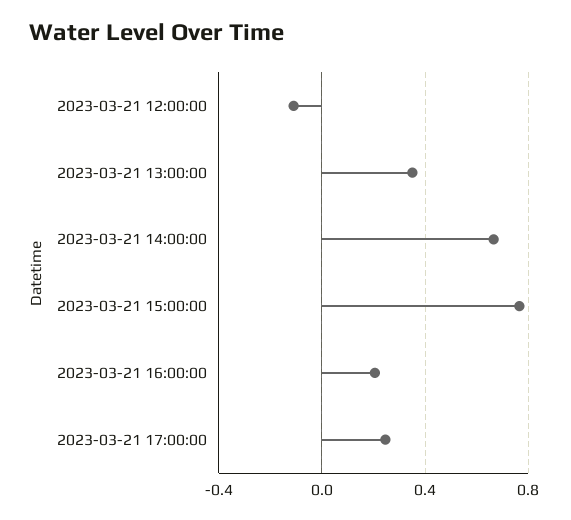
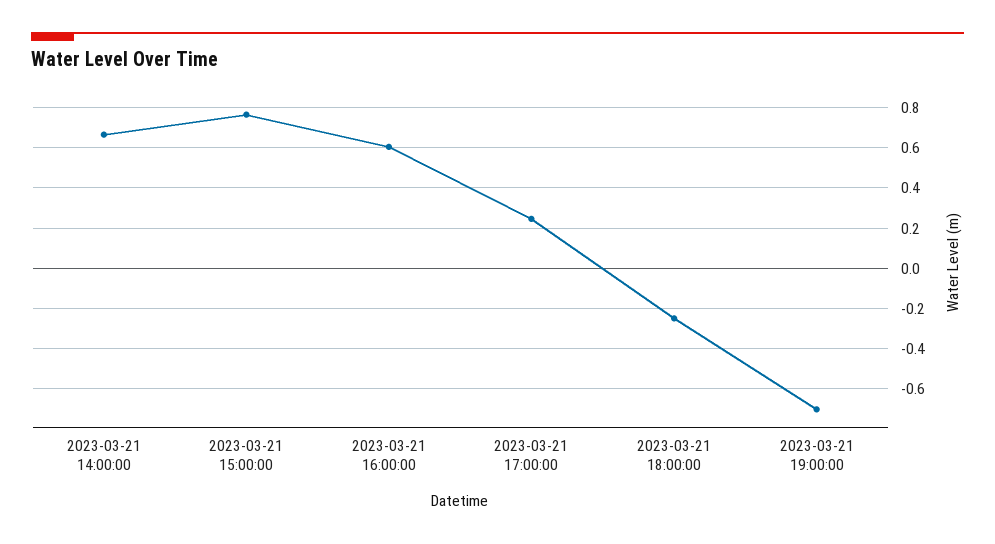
2023-03-21 12:00:00: -0.1 -> none
2023-03-21 13:00:00: 0.35 -> none
2023-03-21 16:00:00: 0.2 -> 0.6
2023-03-21 18:00:00: none -> -0.25
2023-03-21 19:00:00: none -> -0.7

